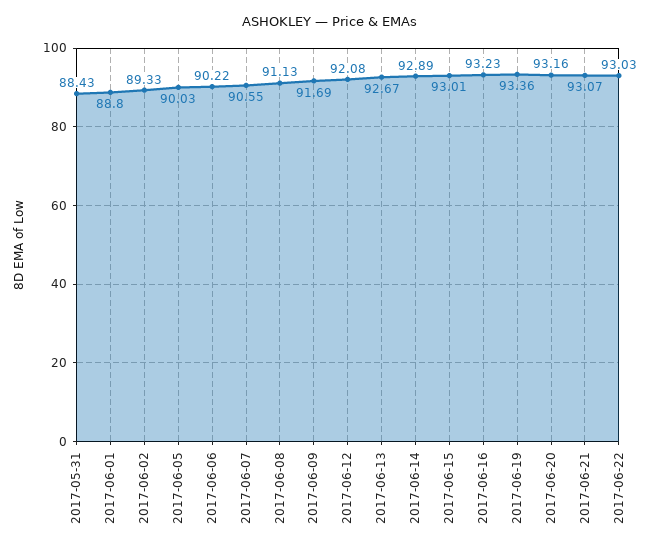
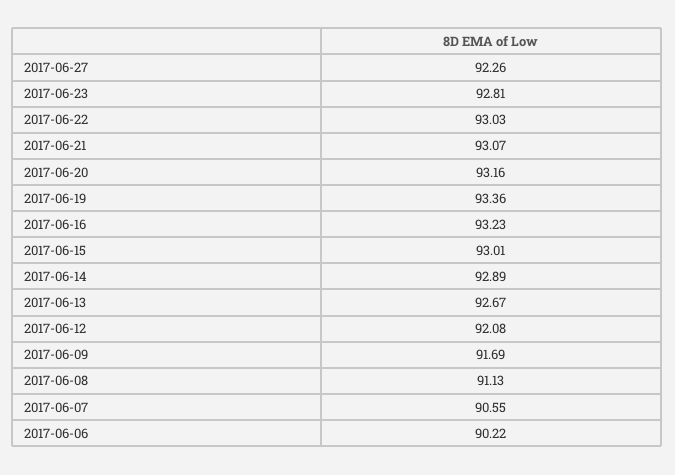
2017-05-31: 88.43 -> none
2017-06-01: 88.8 -> none
2017-06-02: 89.33 -> none
2017-06-05: 90.03 -> none
2017-06-27: none -> 92.26
2017-06-23: none -> 92.81

